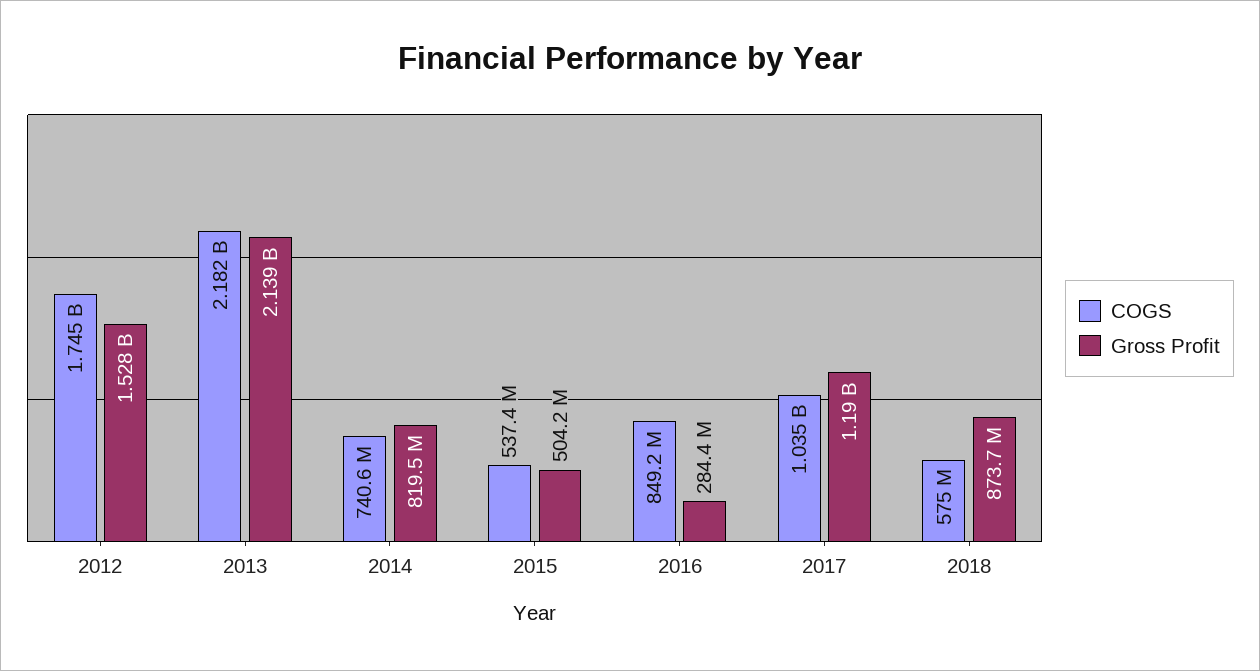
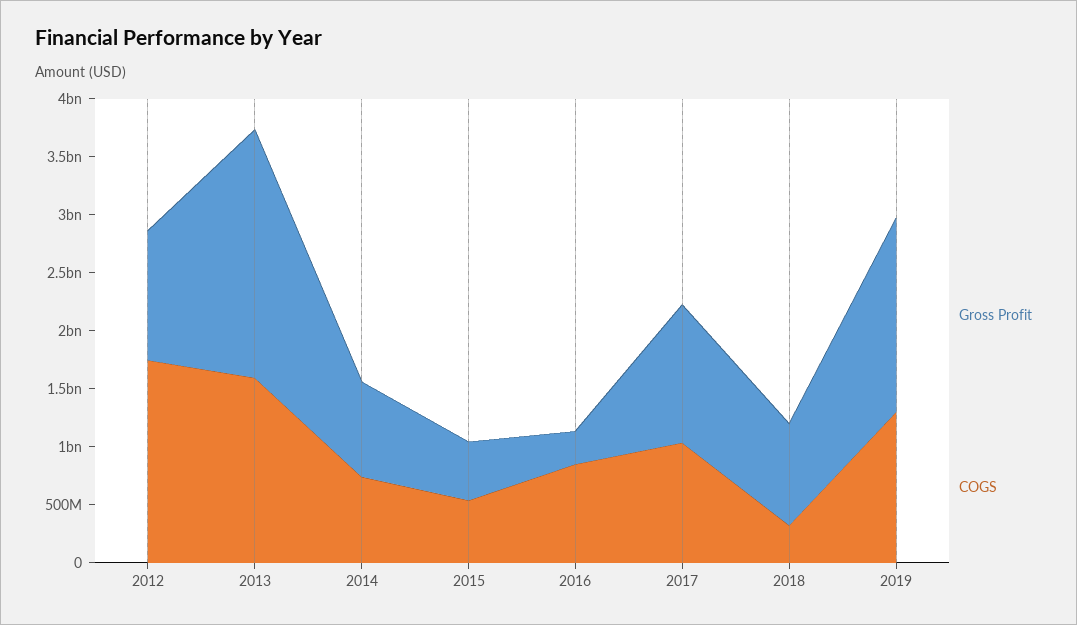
Gross Profit, 2012: 1528000000 -> 1100000000
COGS, 2013: 2182000000 -> 1600000000
COGS, 2018: 575000000 -> 300000000
Gross Profit, 2019: none -> 1700000000
COGS, 2019: none -> 1300000000

